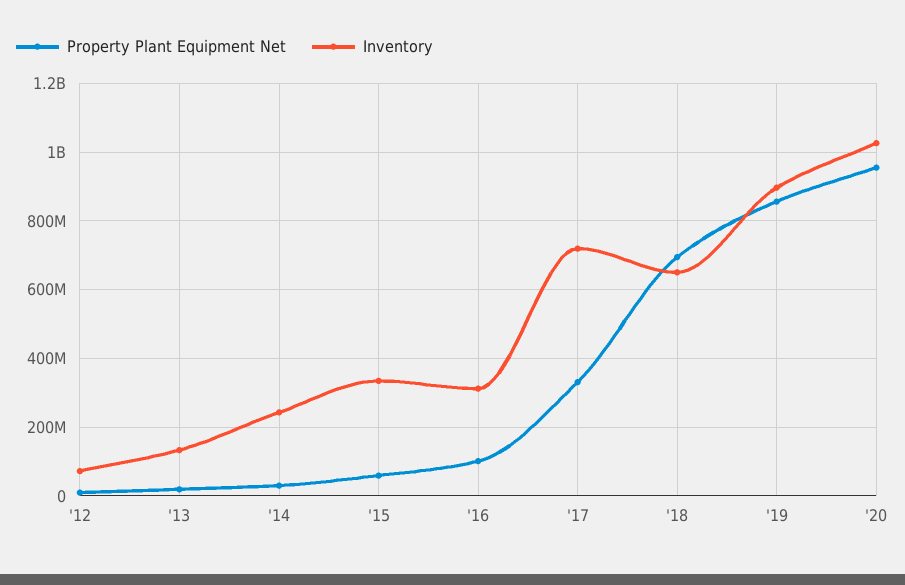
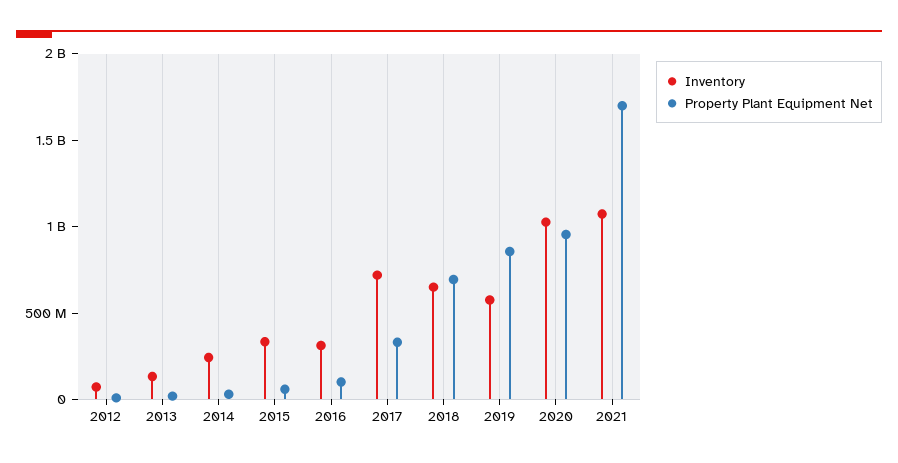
Inventory, '19: 900000000 -> 600000000
Inventory, 2021: none -> 1100000000
Property Plant Equipment Net, 2021: none -> 1700000000

